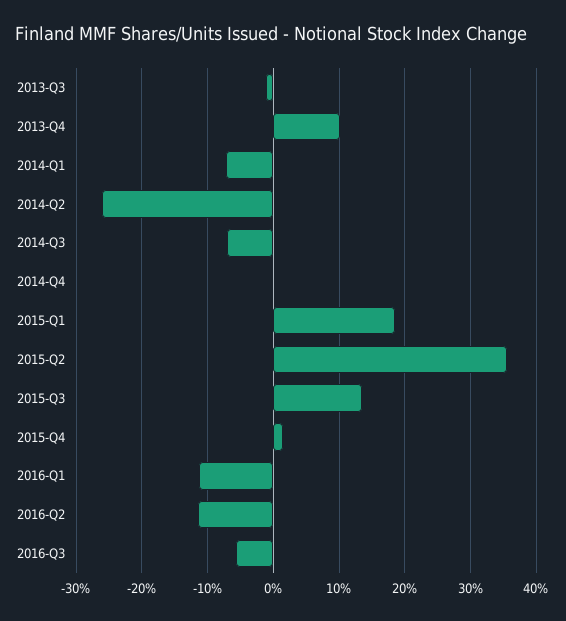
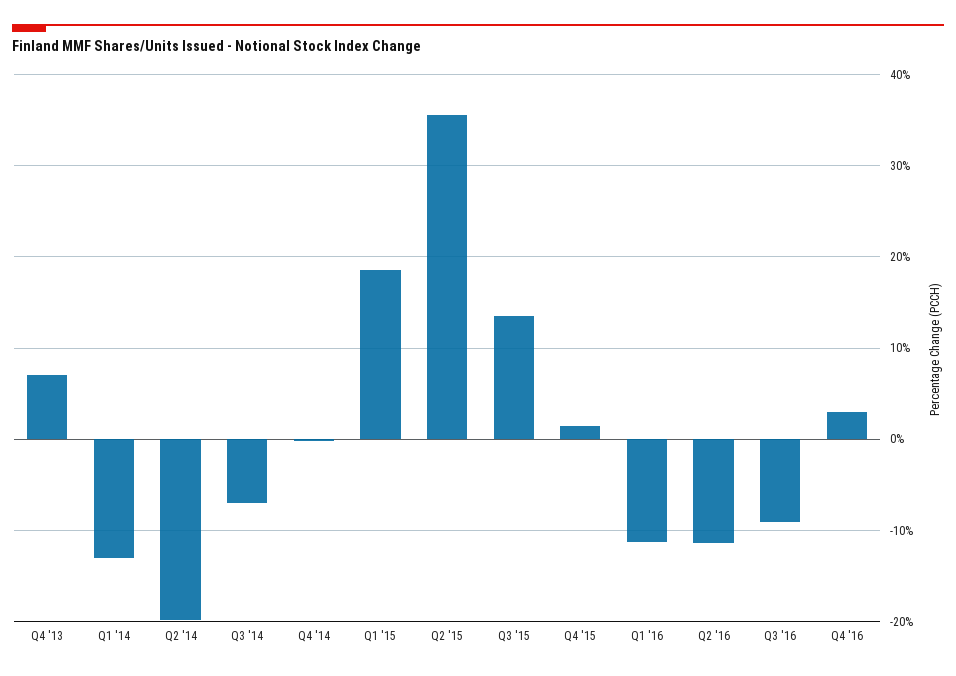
2013-Q3: -1 -> none
2013-Q4: 10 -> 7
2014-Q1: -7 -> -13
2014-Q2: -26 -> -20
2016-Q3: -6 -> -9
Q4 '16: none -> 3

